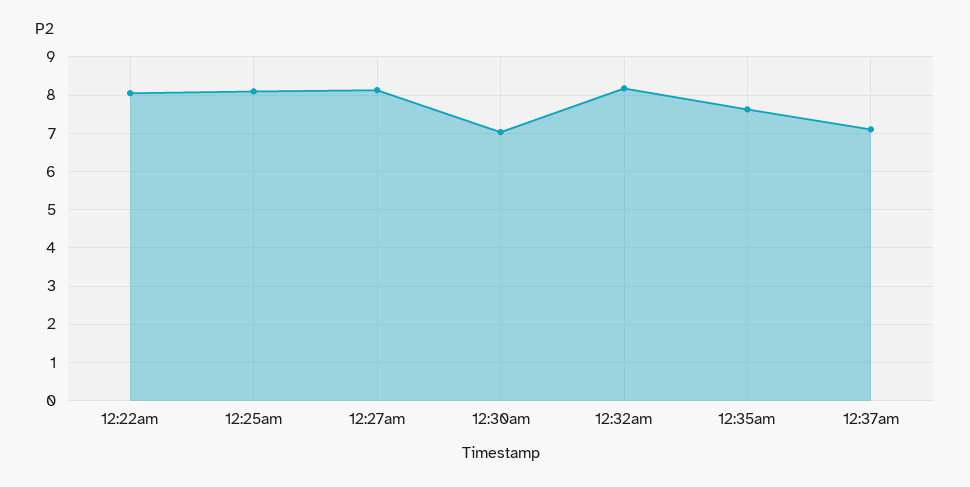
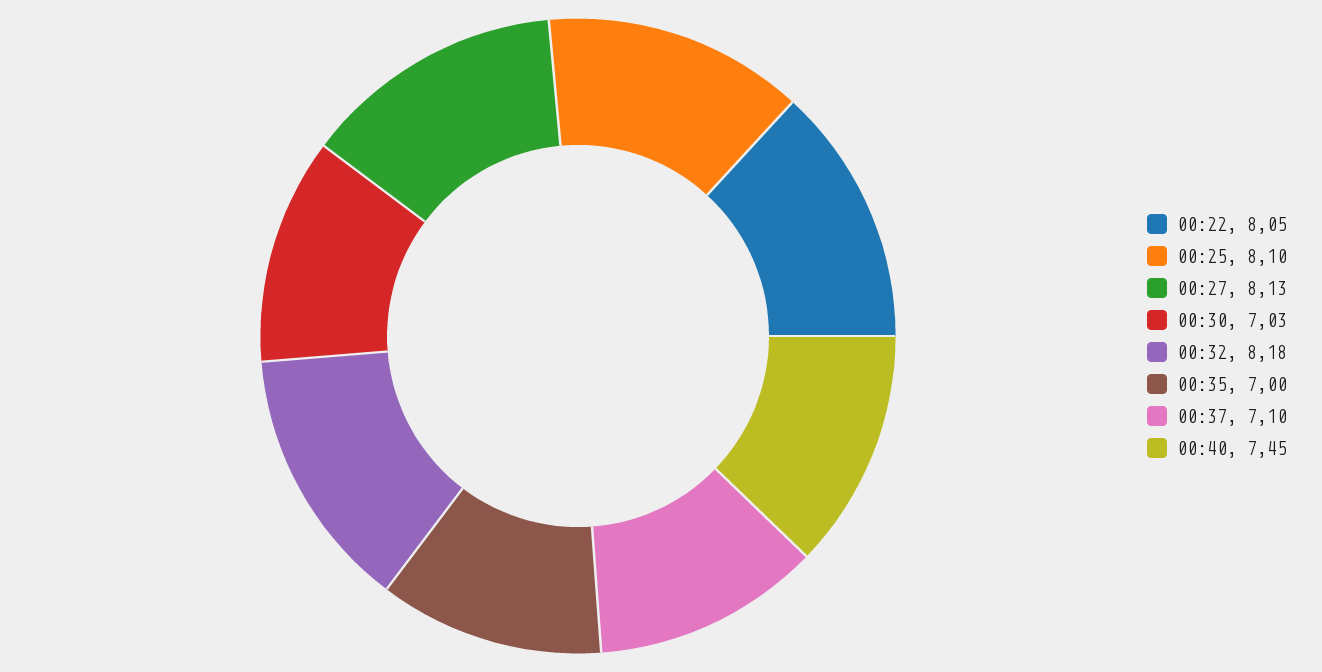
12:35am: 7.6 -> 7
00:40: none -> 7.45

